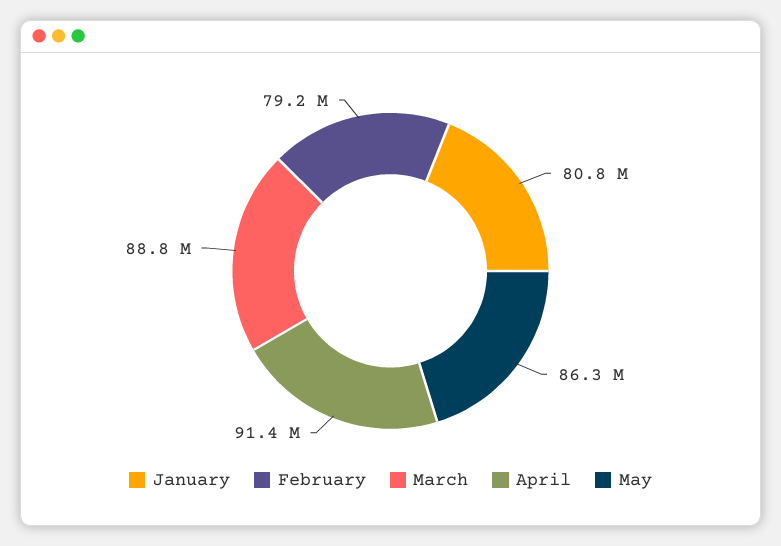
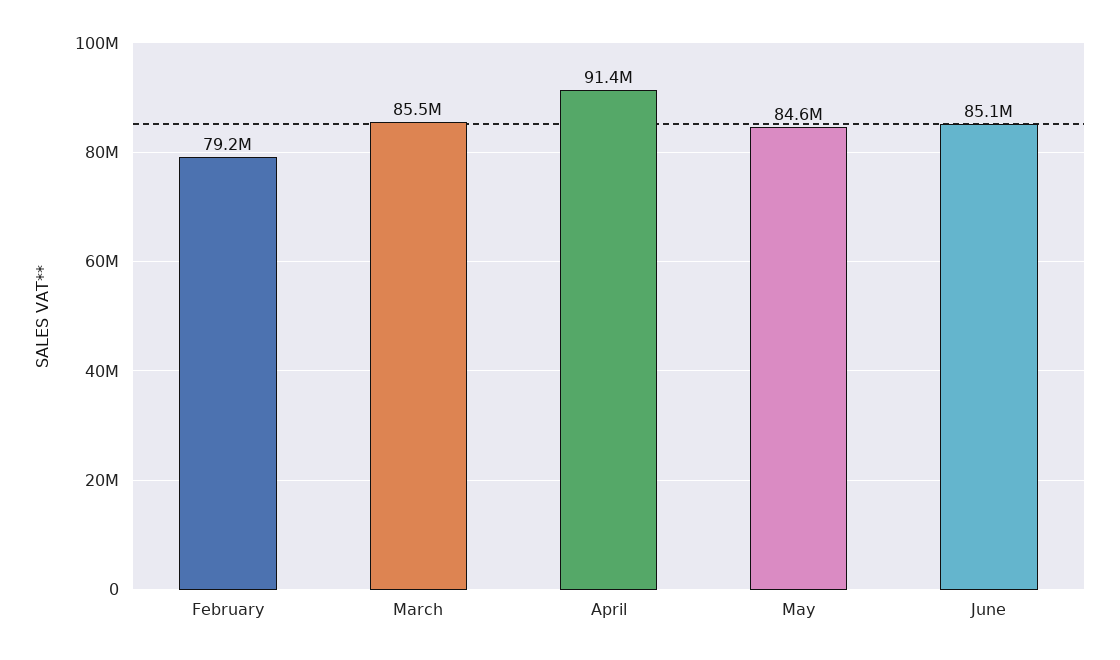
January: 80800000 -> none
March: 88800000 -> 85500000
May: 86300000 -> 84600000
June: none -> 85100000

